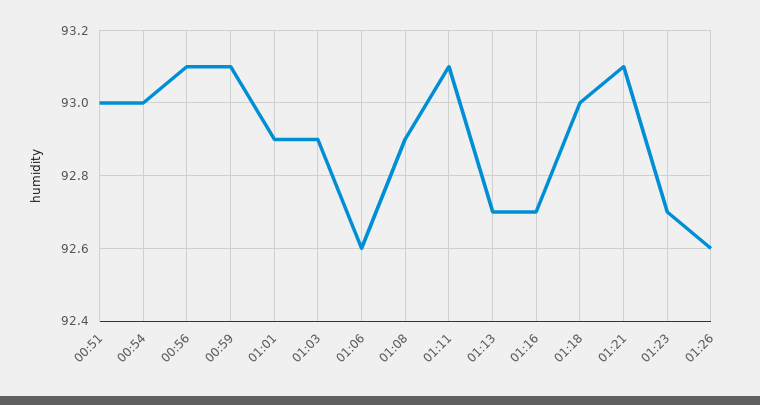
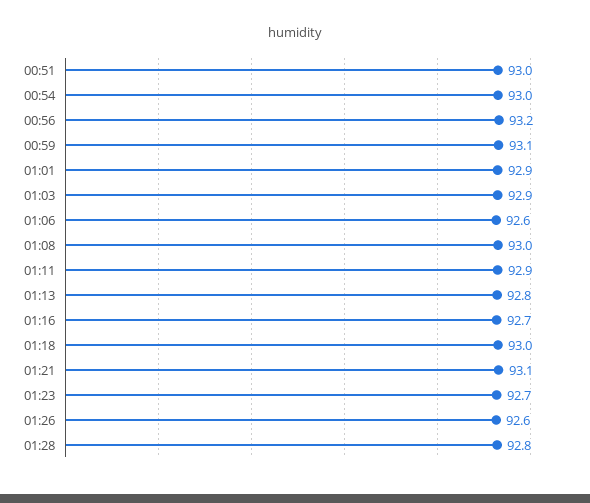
00:56: 93.1 -> 93.2
01:08: 92.9 -> 93
01:11: 93.1 -> 92.9
01:13: 92.7 -> 92.8
01:28: none -> 92.8

